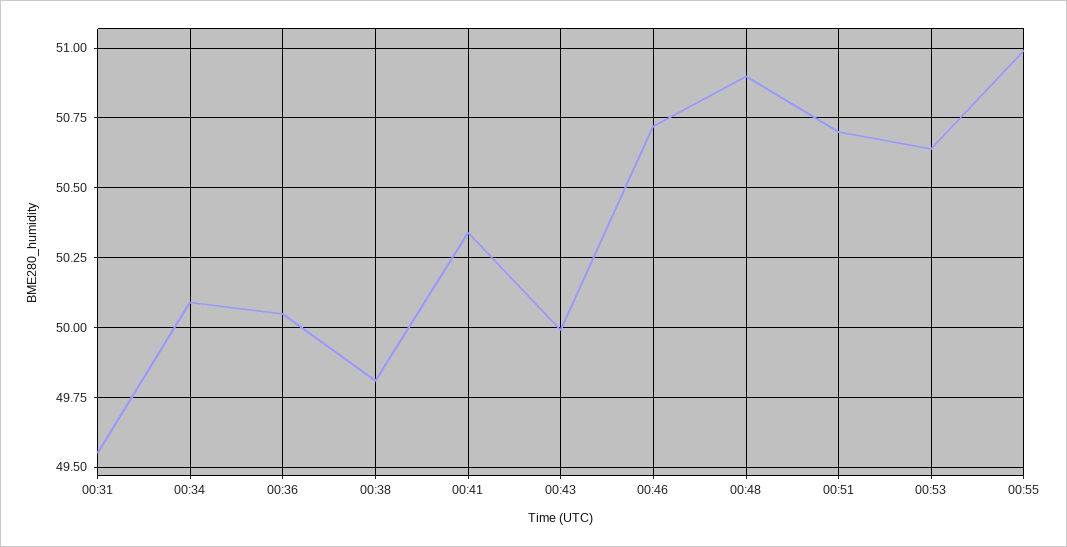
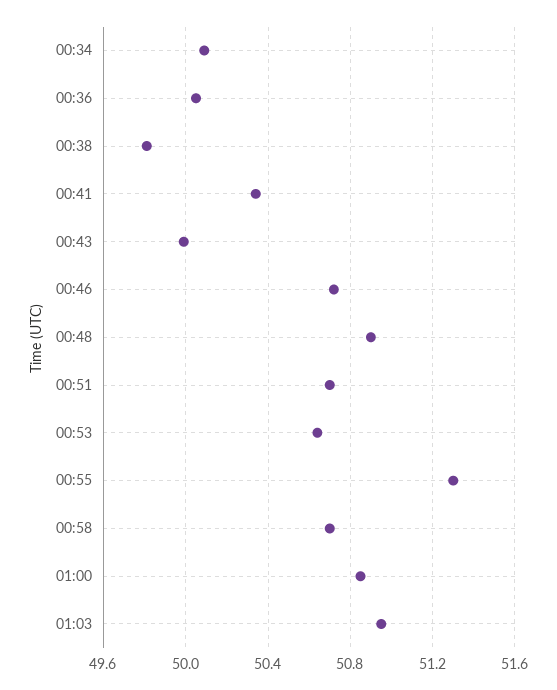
00:31: 49.55 -> none
00:55: 51 -> 51.3
00:58: none -> 50.7
01:00: none -> 50.85
01:03: none -> 50.95

